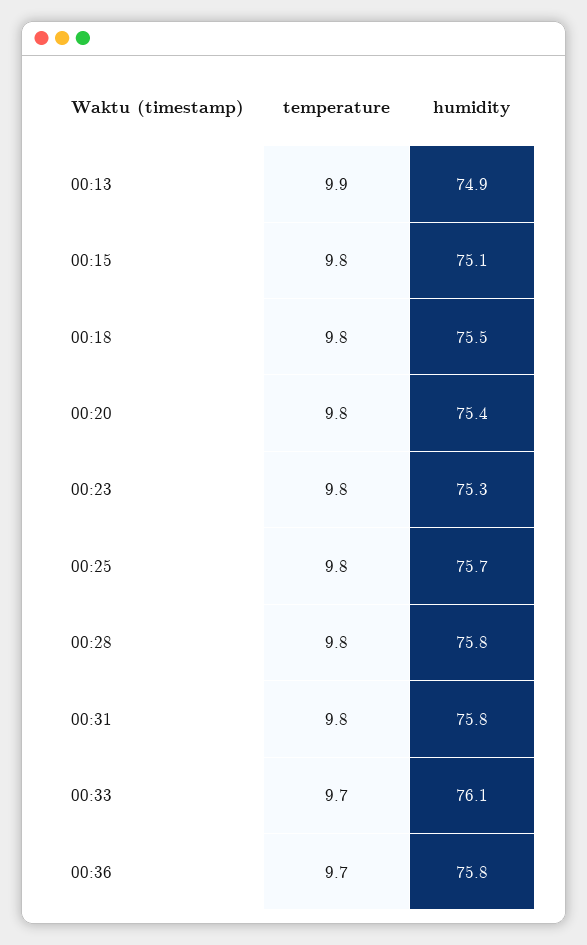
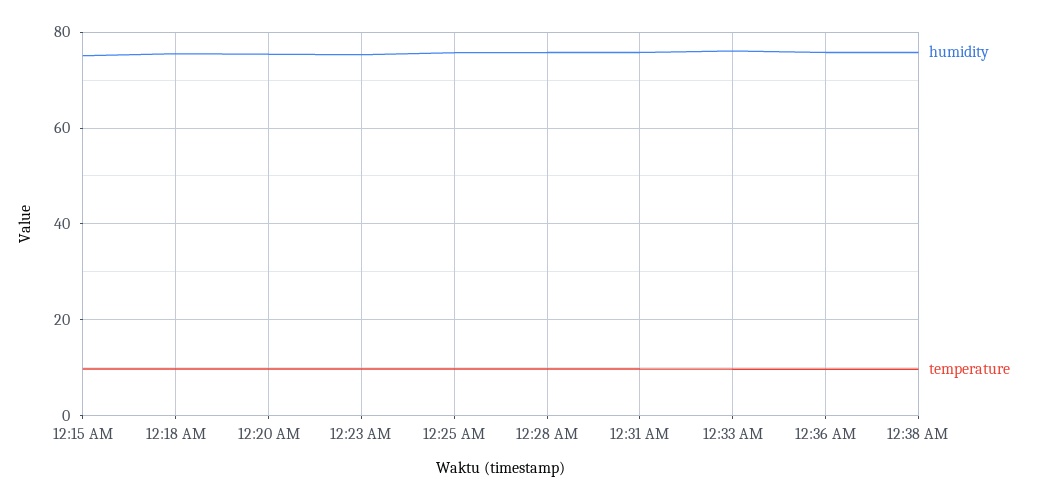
temperature, 00:13: 9.9 -> none
humidity, 00:13: 74.9 -> none
humidity, 12:38 AM: none -> 76
temperature, 12:38 AM: none -> 10

